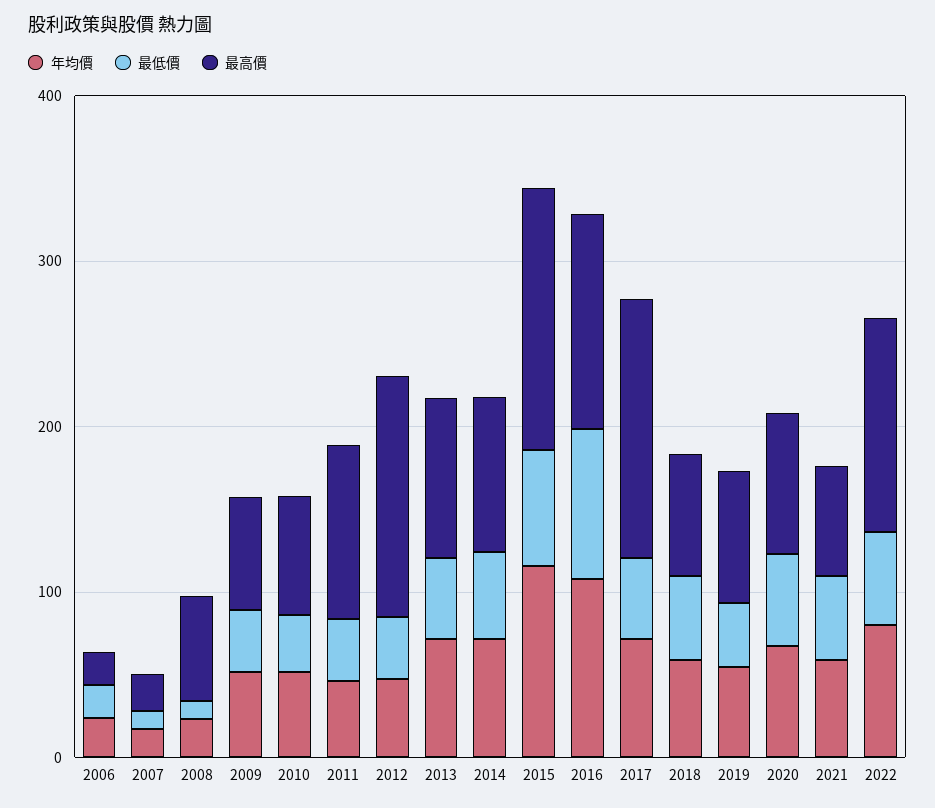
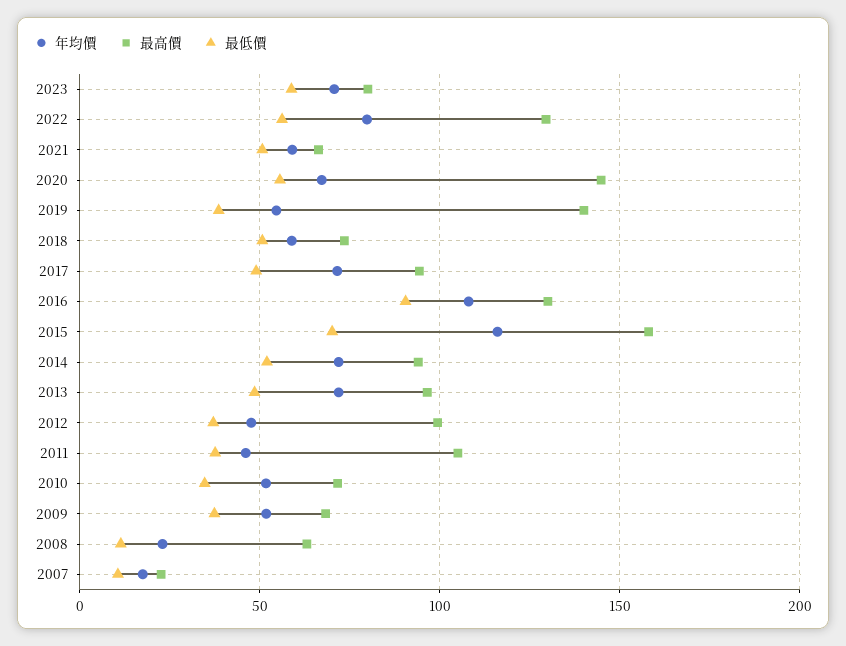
年均價, 2006: 20 -> none
最低價, 2006: 20 -> none
最高價, 2006: 20 -> none
最高價, 2012: 140 -> 100
最高價, 2017: 160 -> 95
最高價, 2019: 80 -> 140
最高價, 2020: 80 -> 145
年均價, 2023: none -> 70
最高價, 2023: none -> 80
最低價, 2023: none -> 60

